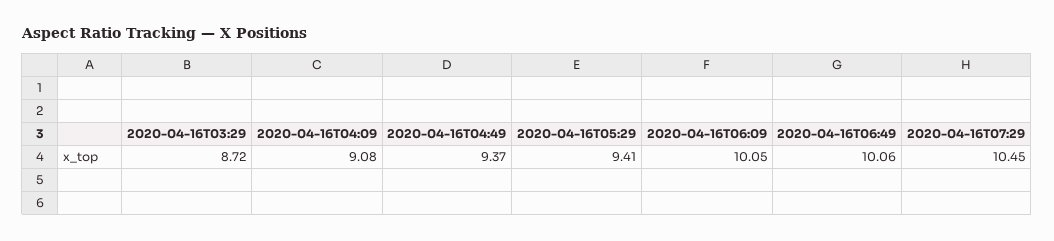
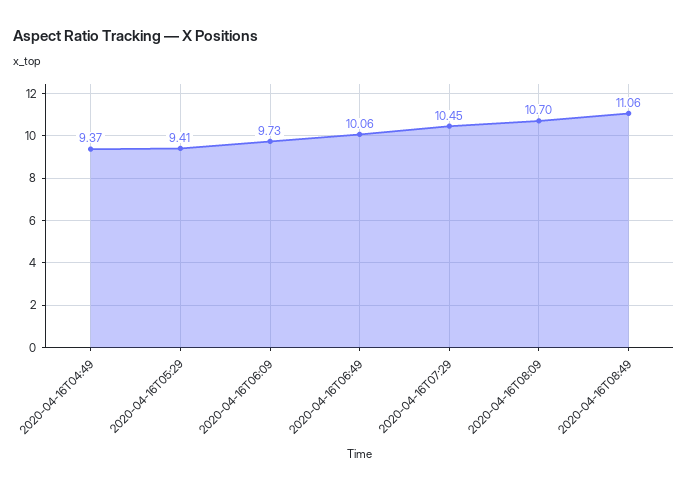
2020-04-16T03:29: 8.72 -> none
2020-04-16T04:09: 9.08 -> none
2020-04-16T06:09: 10.05 -> 9.73
2020-04-16T08:09: none -> 10.7
2020-04-16T08:49: none -> 11.06

